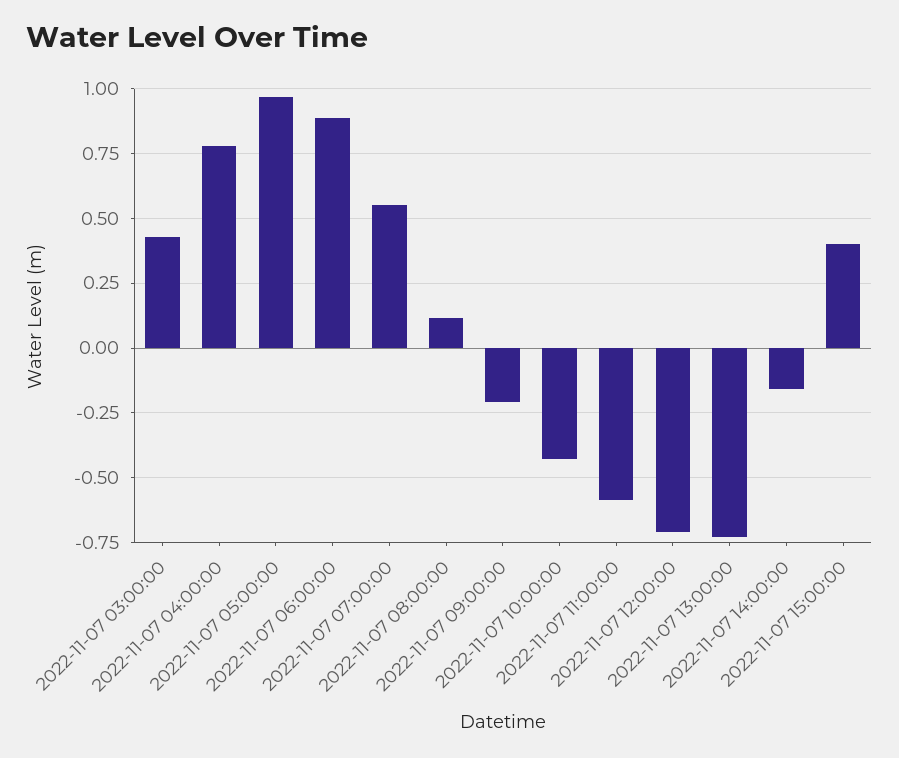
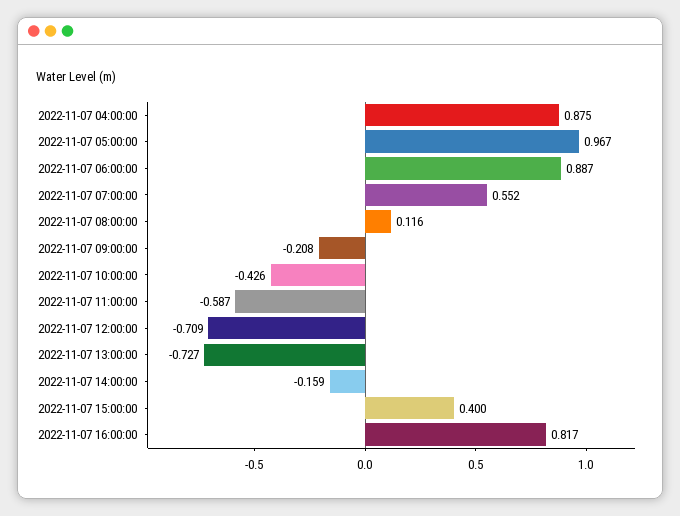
2022-11-07 03:00:00: 0.425 -> none
2022-11-07 04:00:00: 0.775 -> 0.875
2022-11-07 16:00:00: none -> 0.817

